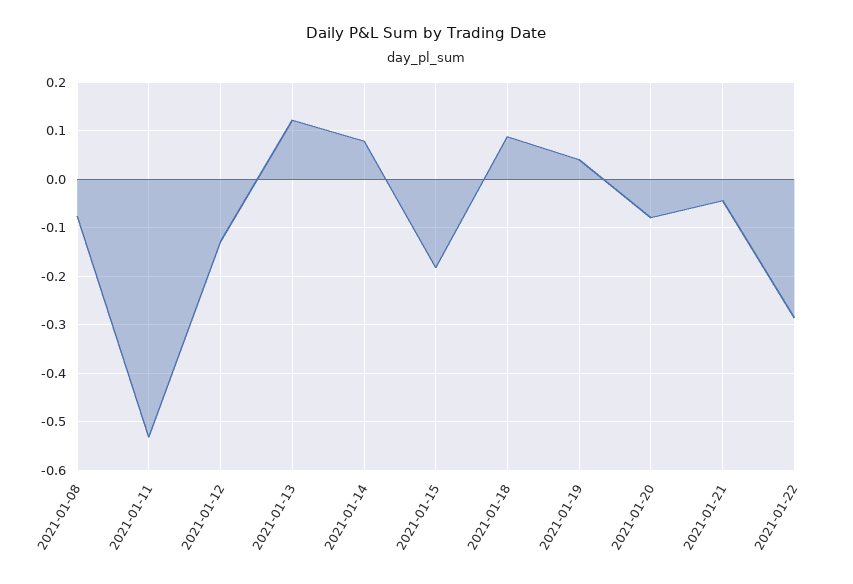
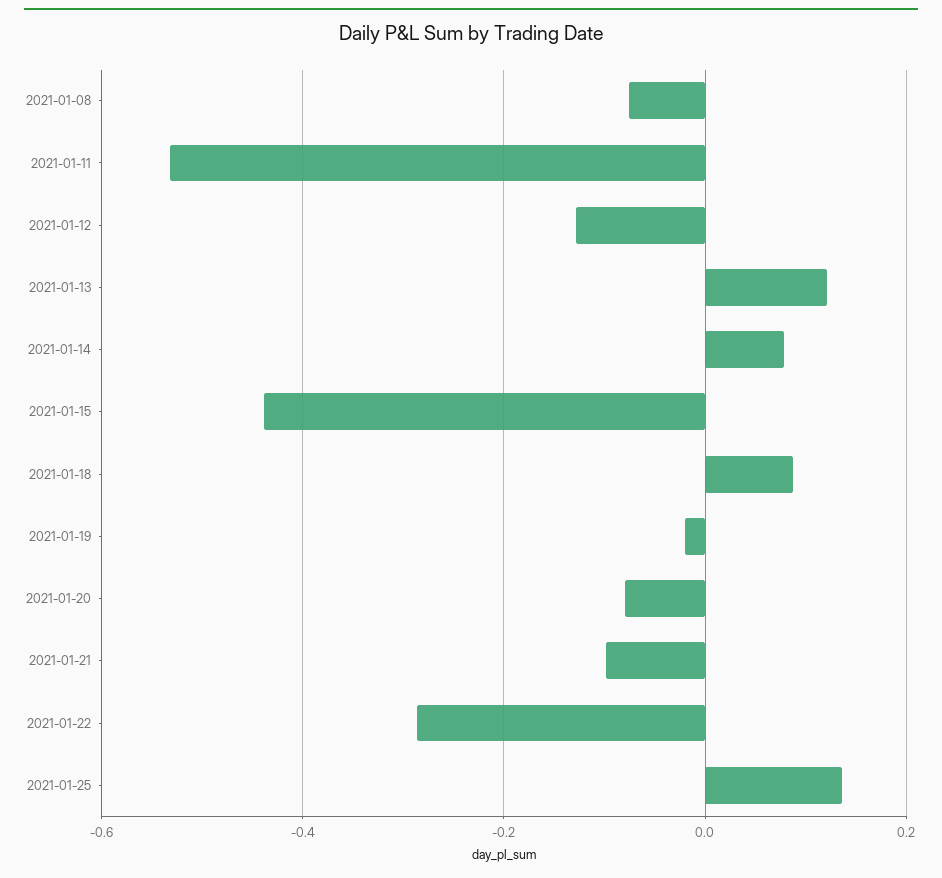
2021-01-15: -0.18 -> -0.44
2021-01-19: 0.04 -> -0.02
2021-01-21: -0.04 -> -0.1
2021-01-25: none -> 0.14

